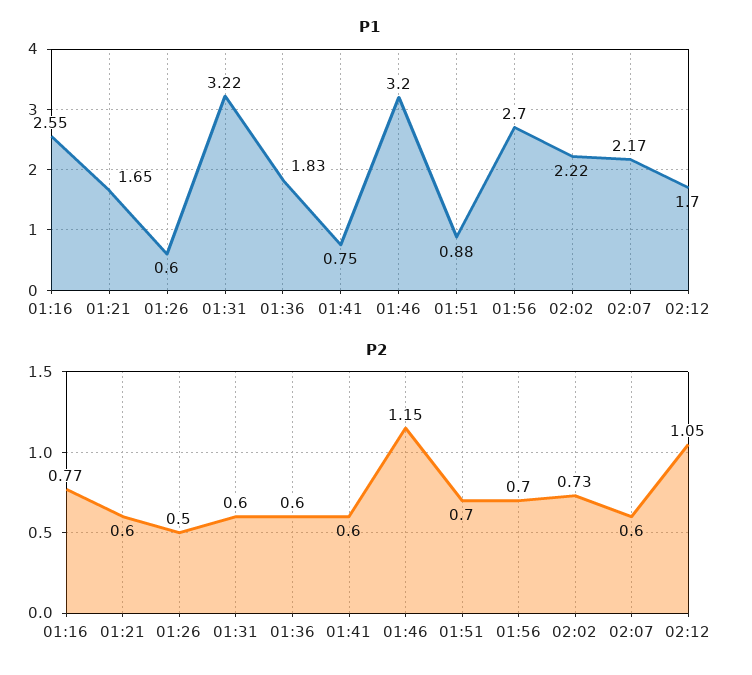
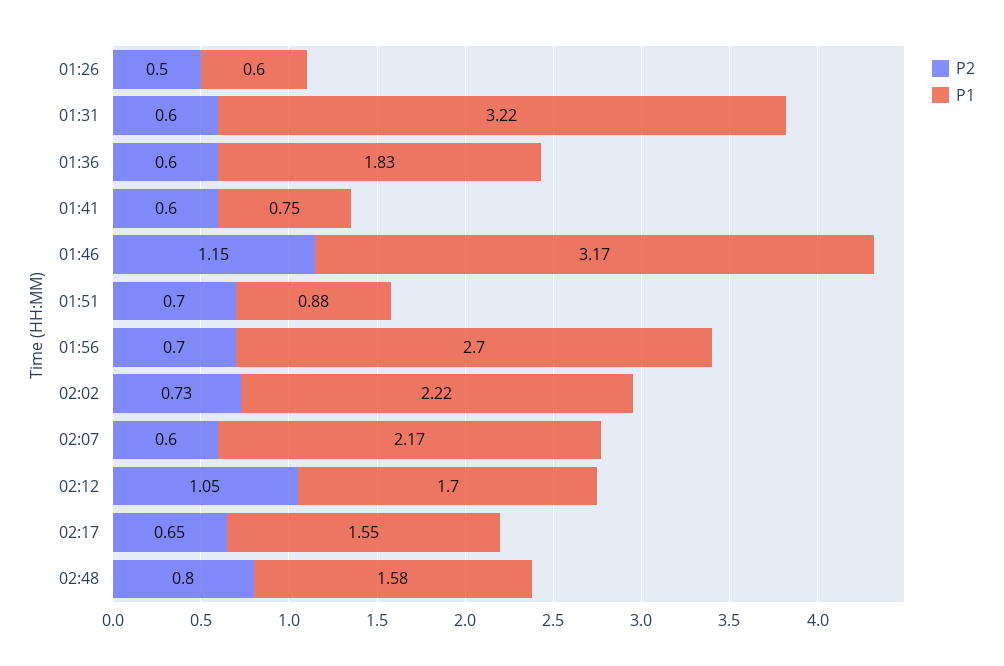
P1, 01:16: 2.55 -> none
P1, 01:21: 1.65 -> none
P1, 01:46: 3.2 -> 3.17
P2, 01:16: 0.77 -> none
P2, 01:21: 0.6 -> none
P2, 02:17: none -> 0.65
P1, 02:17: none -> 1.55
P2, 02:48: none -> 0.8
P1, 02:48: none -> 1.58

